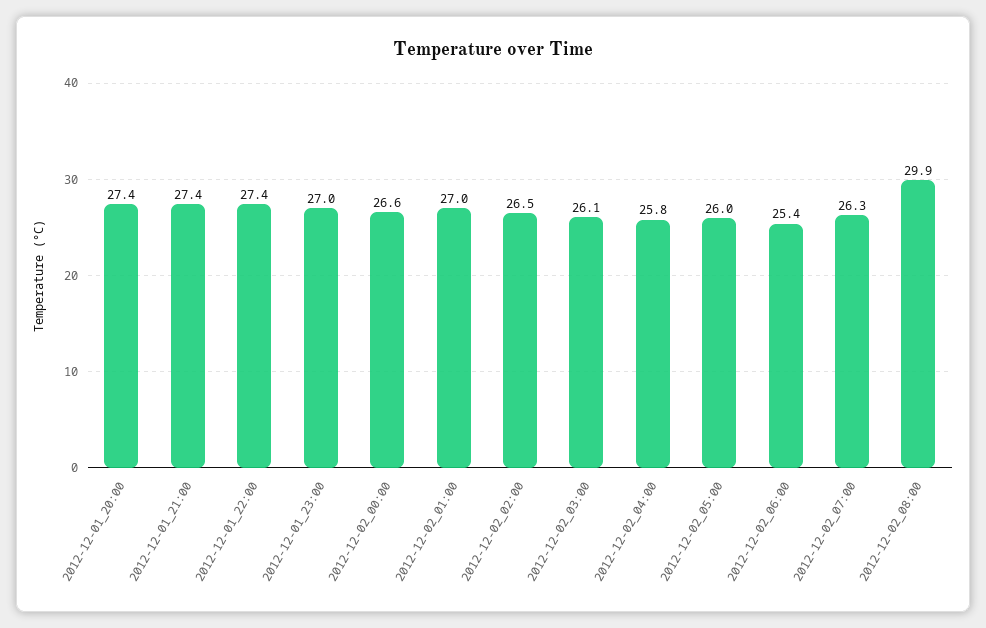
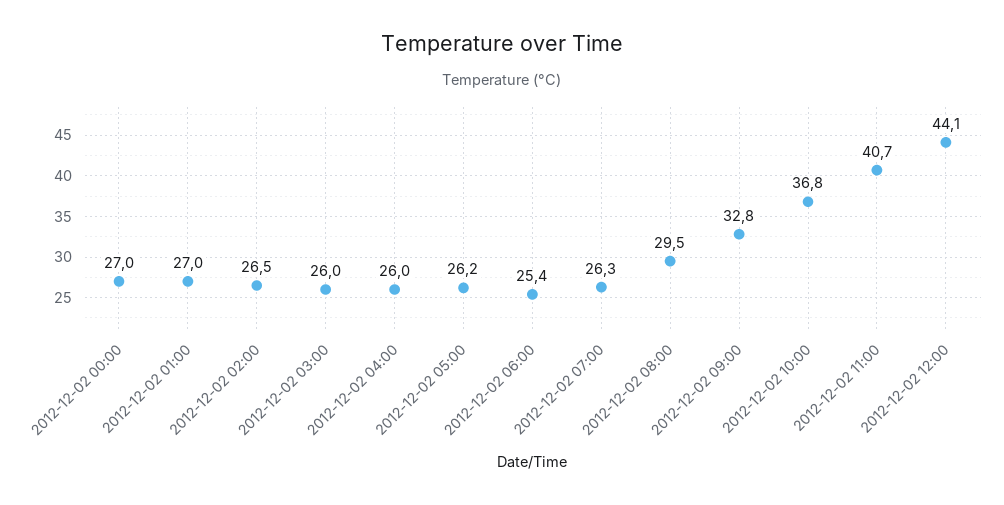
2012-12-01_20:00: 27.4 -> none
2012-12-01_21:00: 27.4 -> none
2012-12-01_22:00: 27.4 -> none
2012-12-01_23:00: 27 -> none
2012-12-02_00:00: 26.6 -> 27
2012-12-02_03:00: 26.1 -> 26
2012-12-02_04:00: 25.8 -> 26
2012-12-02_05:00: 26 -> 26.2
2012-12-02_08:00: 29.9 -> 29.5
2012-12-02 09:00: none -> 32.8
2012-12-02 10:00: none -> 36.8
2012-12-02 11:00: none -> 40.7
2012-12-02 12:00: none -> 44.1

